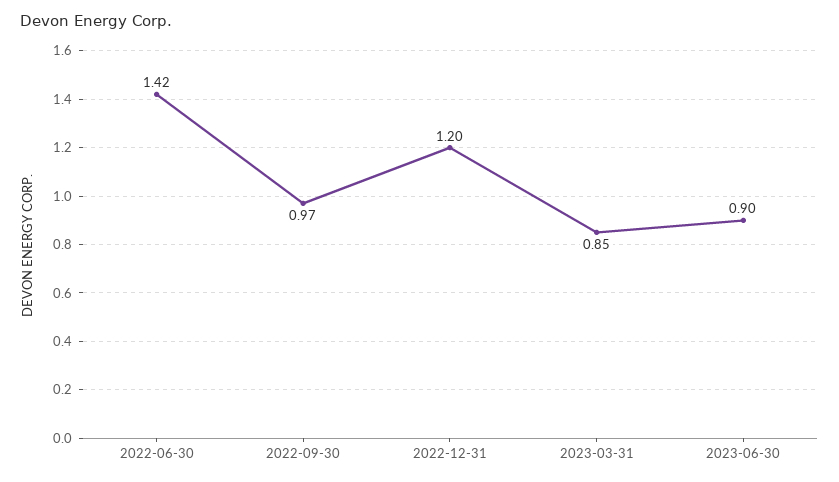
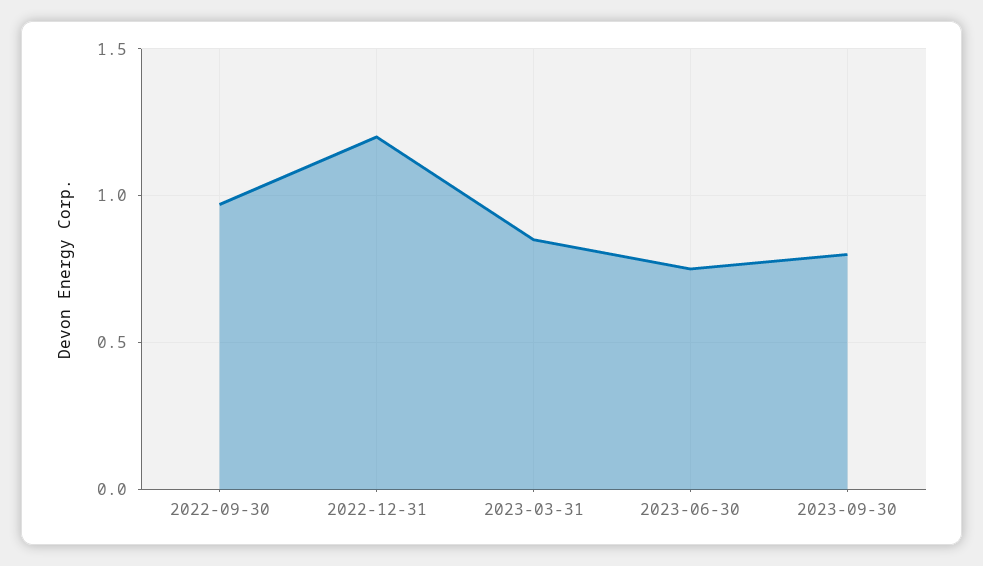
2022-06-30: 1.42 -> none
2023-06-30: 0.9 -> 0.75
2023-09-30: none -> 0.8

